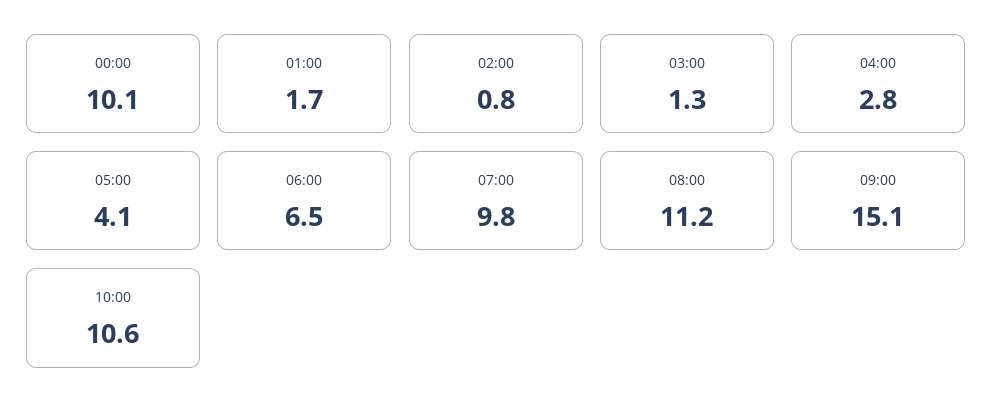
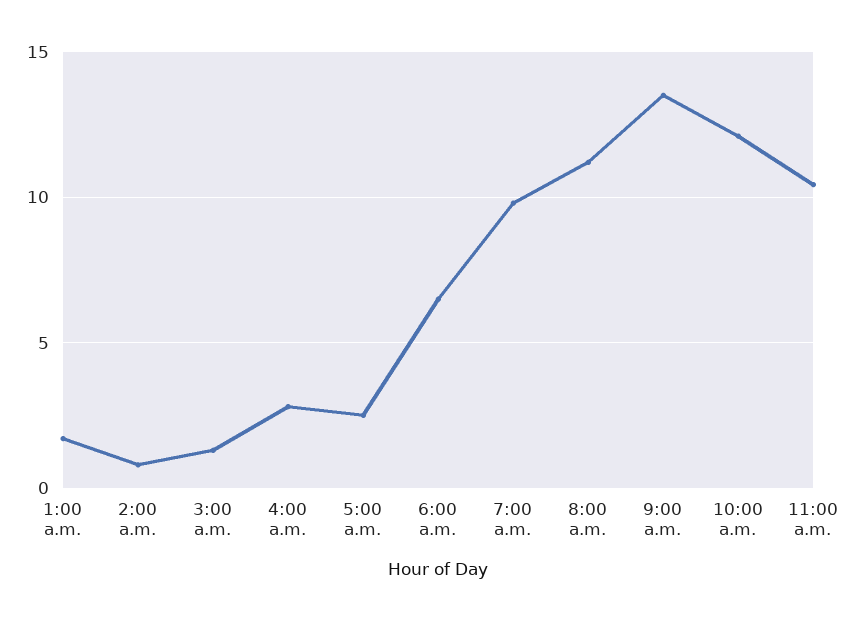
00:00: 10.1 -> none
05:00: 4.1 -> 2.5
09:00: 15.1 -> 13.5
10:00: 10.6 -> 12
11:00 a.m.: none -> 10.5

